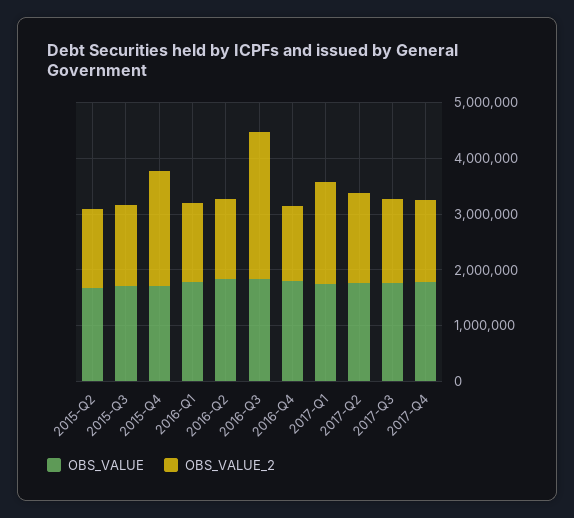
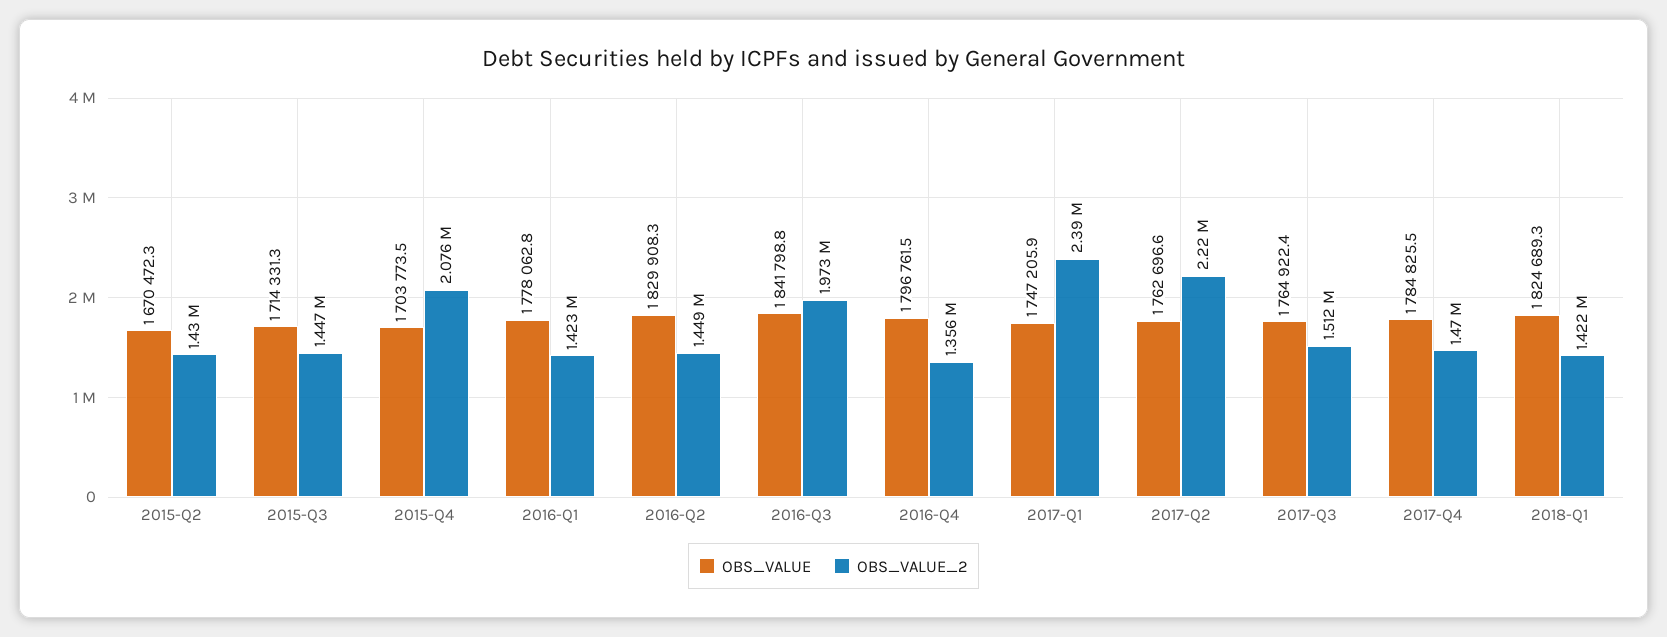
OBS_VALUE_2, 2016-Q3: 2600000 -> 1973000
OBS_VALUE_2, 2017-Q1: 1800000 -> 2390000
OBS_VALUE_2, 2017-Q2: 1600000 -> 2220000
OBS_VALUE, 2018-Q1: none -> 1824689.3
OBS_VALUE_2, 2018-Q1: none -> 1422000

